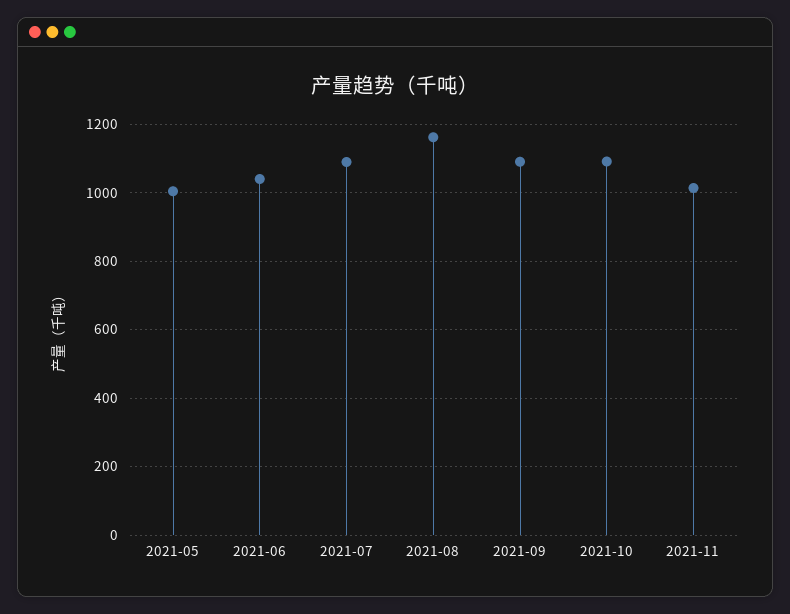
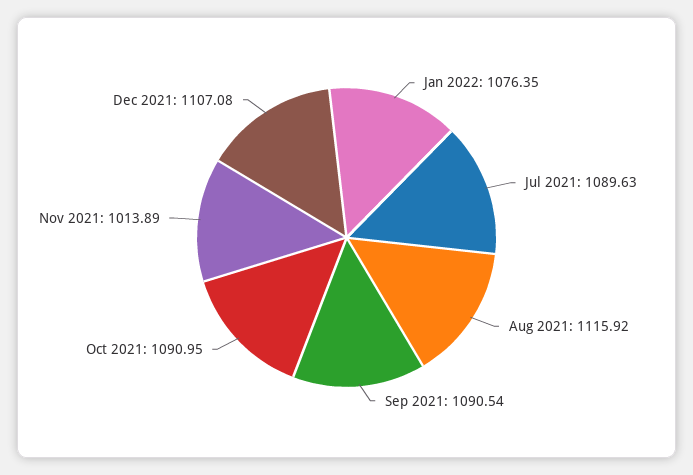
2021-05: 1000 -> none
2021-06: 1040 -> none
2021-08: 1160 -> 1115.92
Jan 2022: none -> 1076.35
Dec 2021: none -> 1107.08

